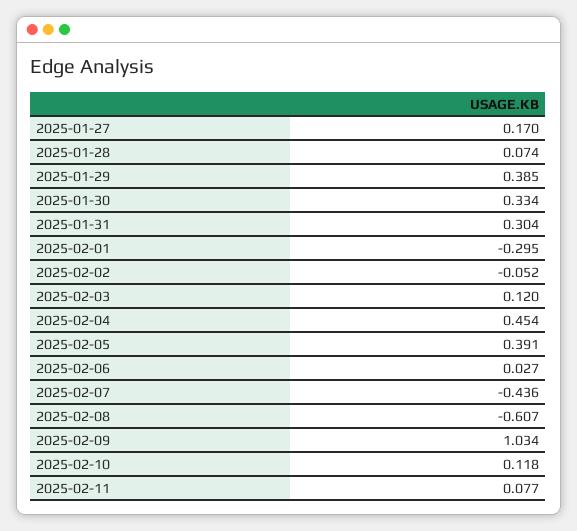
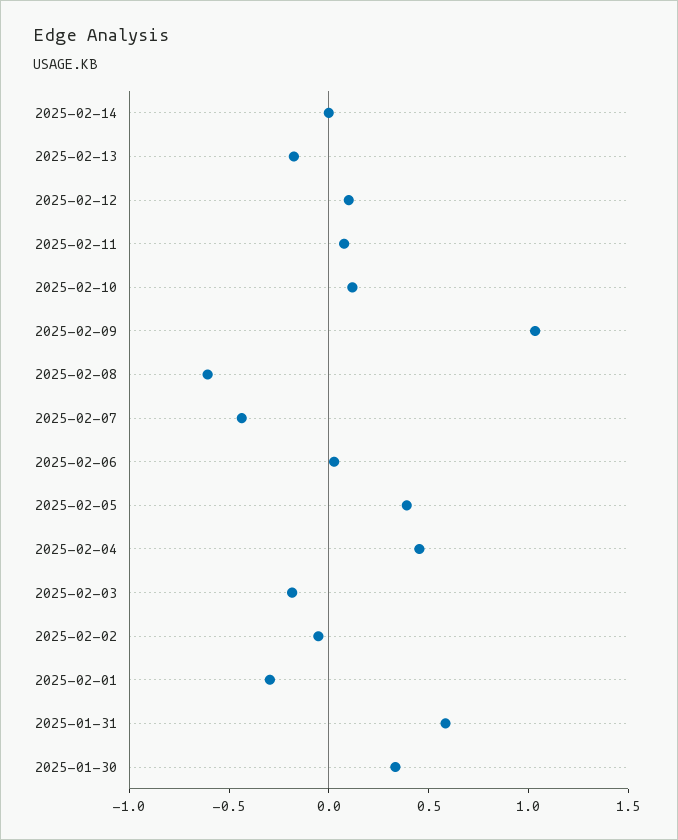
2025-01-27: 0.17 -> none
2025-01-28: 0.074 -> none
2025-01-29: 0.385 -> none
2025-01-31: 0.304 -> 0.6
2025-02-03: 0.12 -> -0.2
2025-02-14: none -> 0
2025-02-13: none -> -0.2
2025-02-12: none -> 0.1

